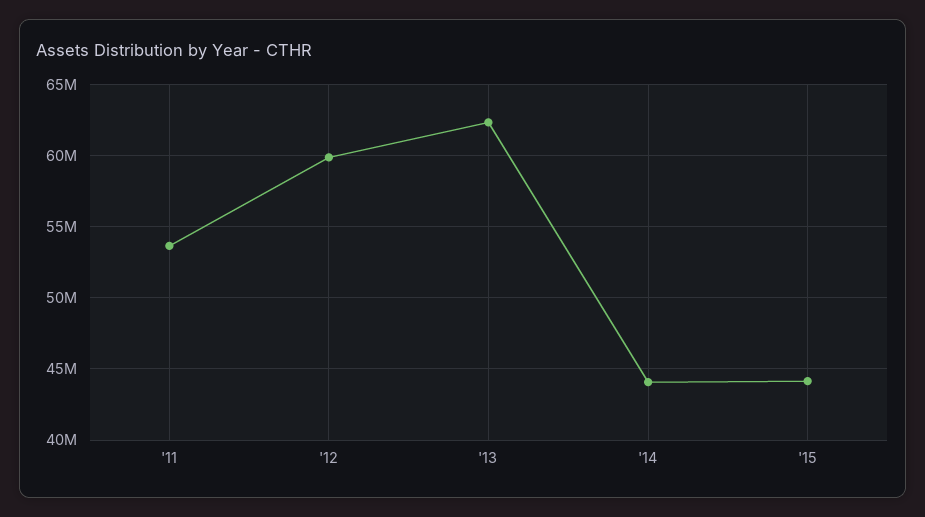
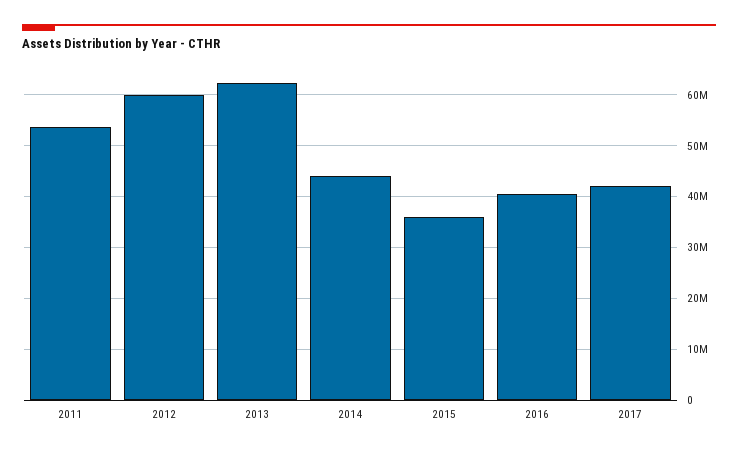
'15: 44000000 -> 36000000
2016: none -> 40000000
2017: none -> 42000000

